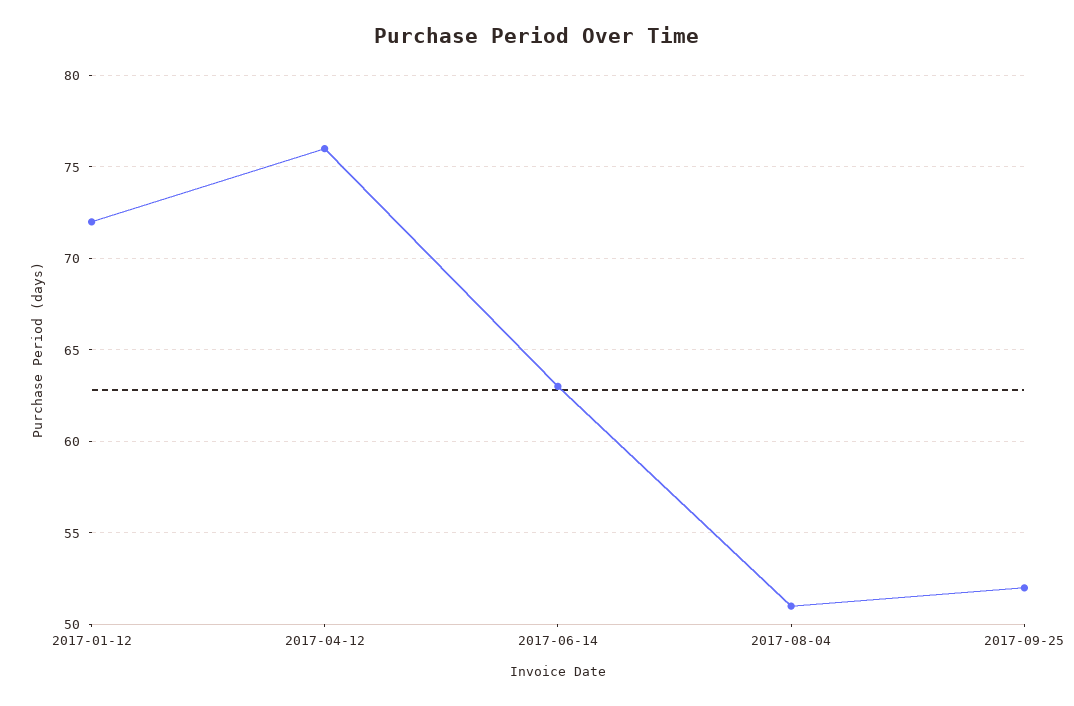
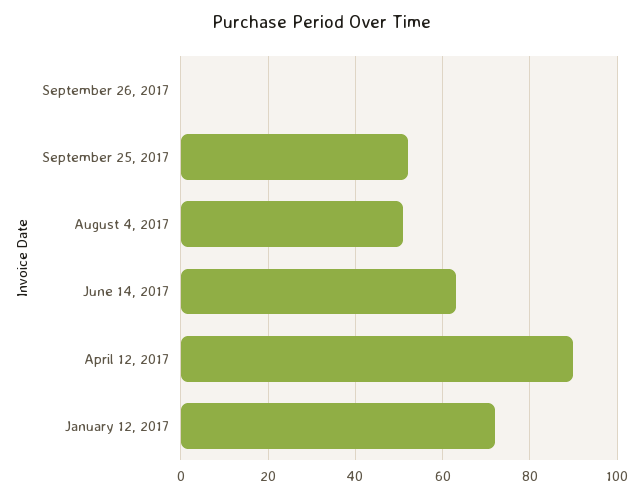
2017-04-12: 76 -> 90
September 26, 2017: none -> 0

